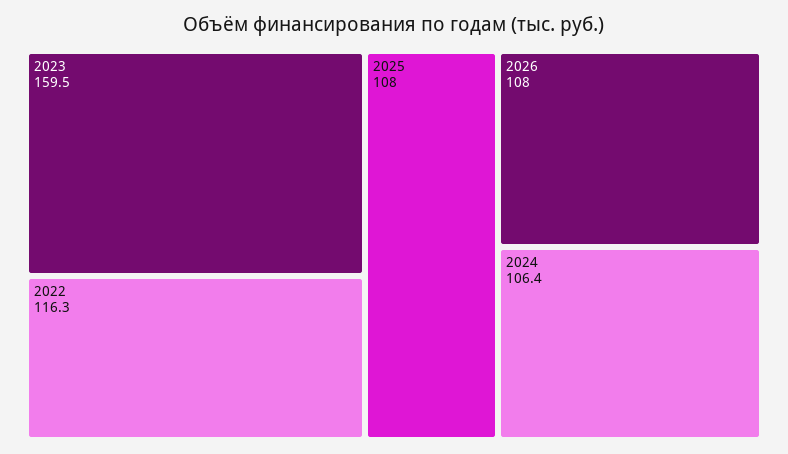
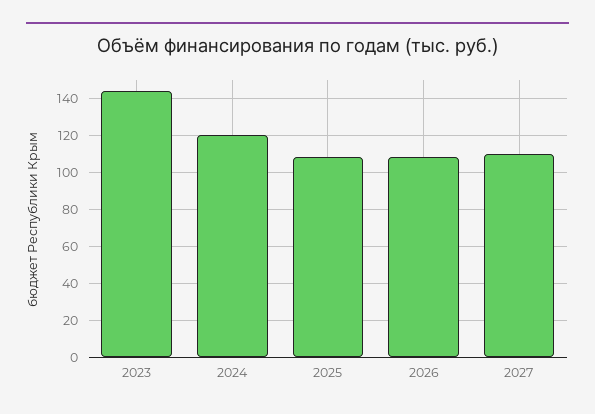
2023: 159.5 -> 145
2022: 116.3 -> none
2024: 106.4 -> 120
2027: none -> 110

